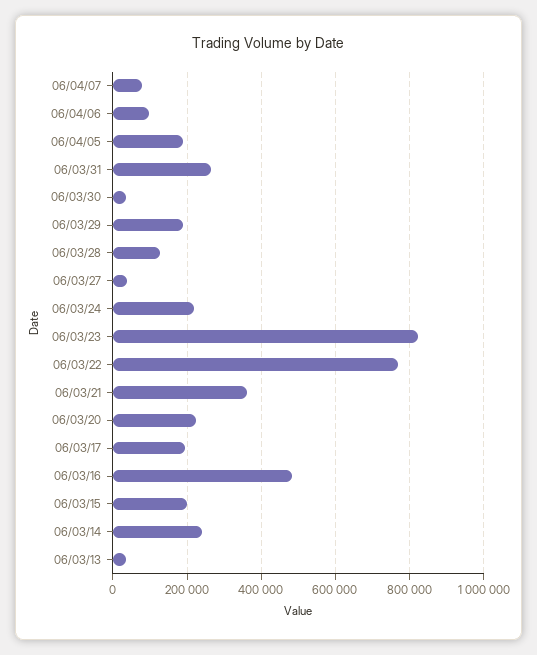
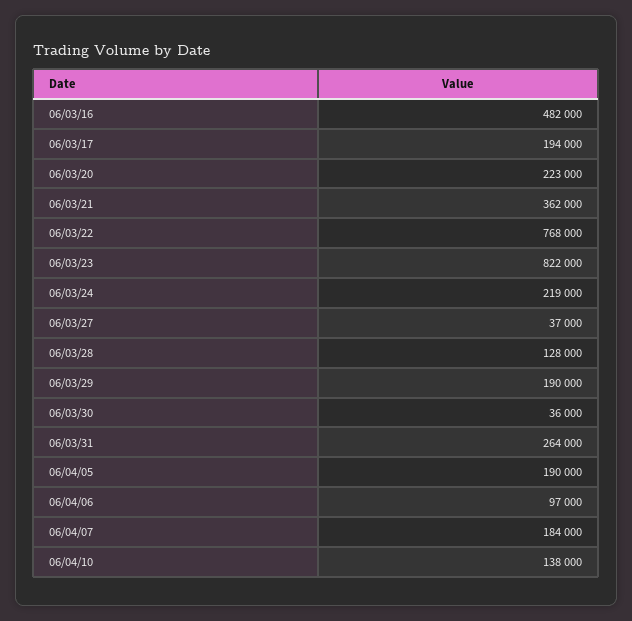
06/04/07: 80000 -> 184000
06/03/15: 200000 -> none
06/03/14: 240000 -> none
06/03/13: 40000 -> none
06/04/10: none -> 138000

